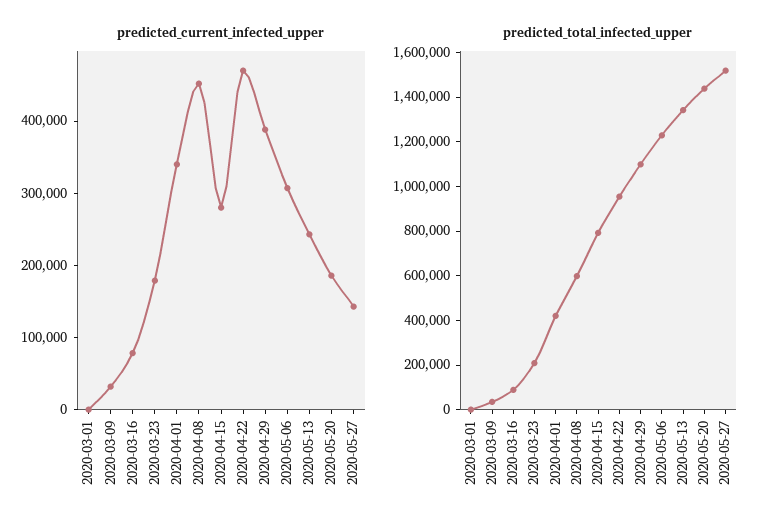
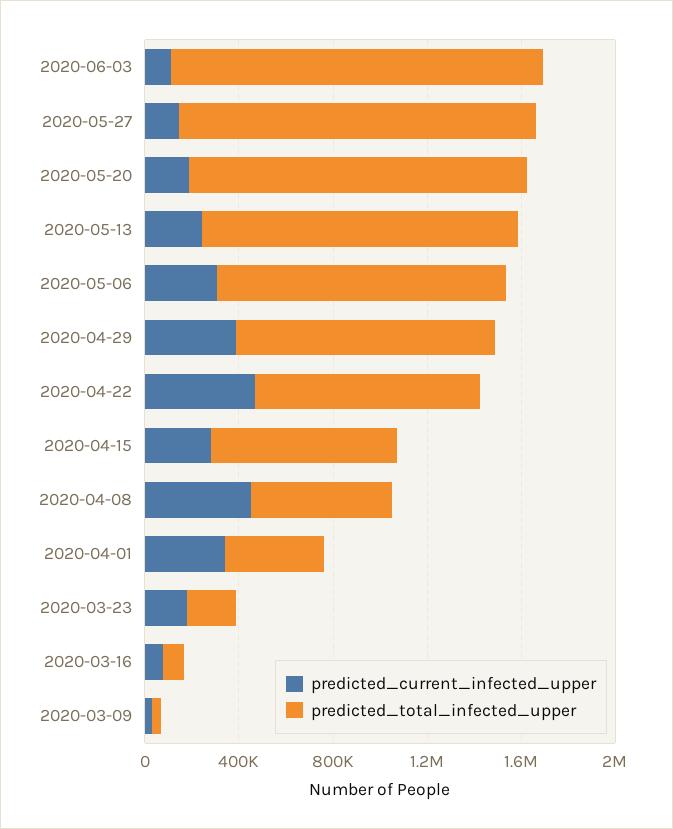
predicted_current_infected_upper, 2020-03-01: 0 -> none
predicted_total_infected_upper, 2020-03-01: 0 -> none
predicted_current_infected_upper, 2020-06-03: none -> 100000
predicted_total_infected_upper, 2020-06-03: none -> 1600000

